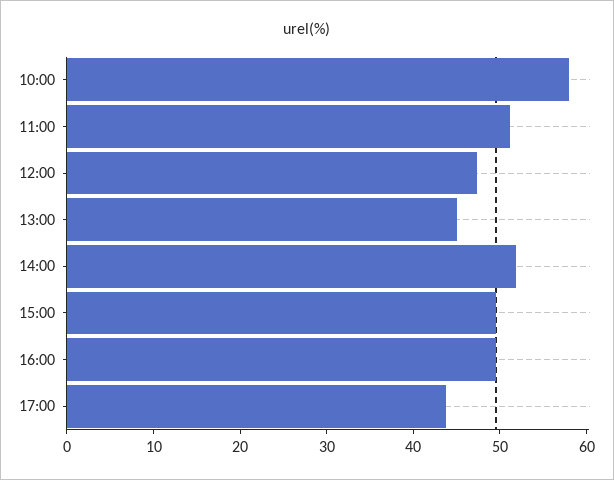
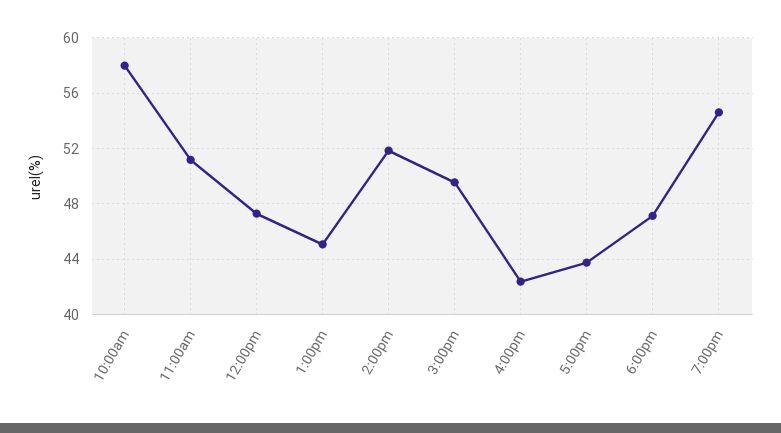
16:00: 50 -> 42.5
6:00pm: none -> 47
7:00pm: none -> 54.5

